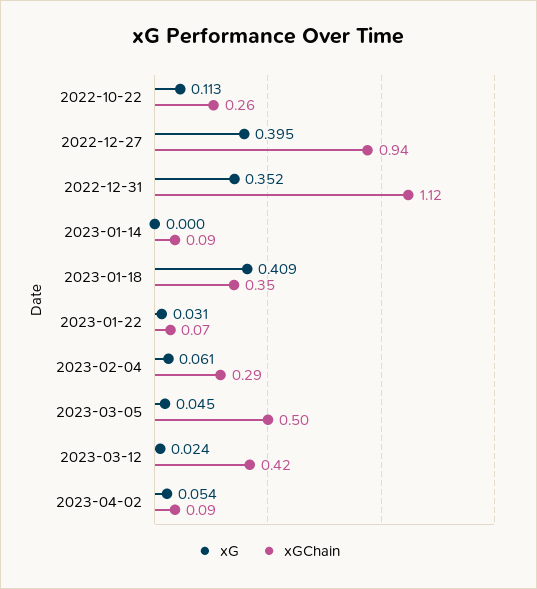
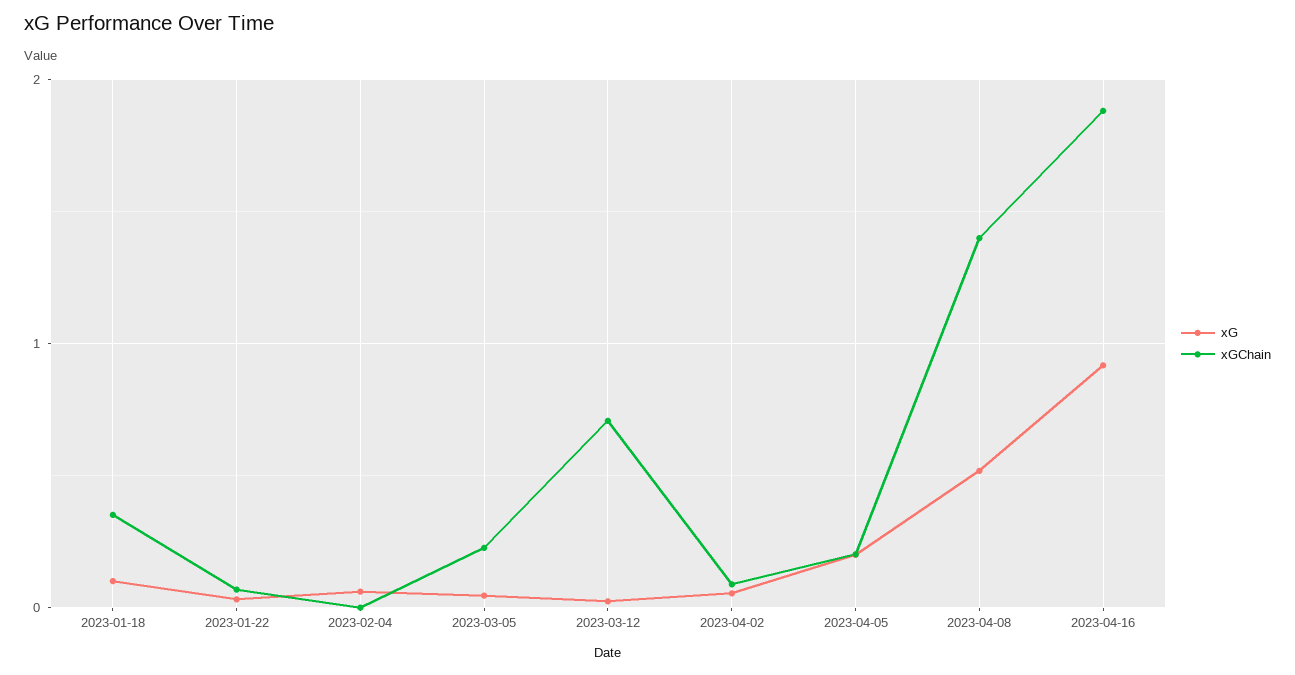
xG, 2022-10-22: 0.113 -> none
xGChain, 2022-10-22: 0.26 -> none
xG, 2022-12-27: 0.395 -> none
xGChain, 2022-12-27: 0.94 -> none
xG, 2022-12-31: 0.352 -> none
xGChain, 2022-12-31: 1.12 -> none
xG, 2023-01-14: 0 -> none
xGChain, 2023-01-14: 0.09 -> none
xG, 2023-01-18: 0.409 -> 0.1
xGChain, 2023-02-04: 0.29 -> 0
xGChain, 2023-03-05: 0.5 -> 0.2
xGChain, 2023-03-12: 0.42 -> 0.7
xG, 2023-04-05: none -> 0.2
xGChain, 2023-04-05: none -> 0.2
xG, 2023-04-08: none -> 0.5
xGChain, 2023-04-08: none -> 1.4
xG, 2023-04-16: none -> 0.9
xGChain, 2023-04-16: none -> 1.9

